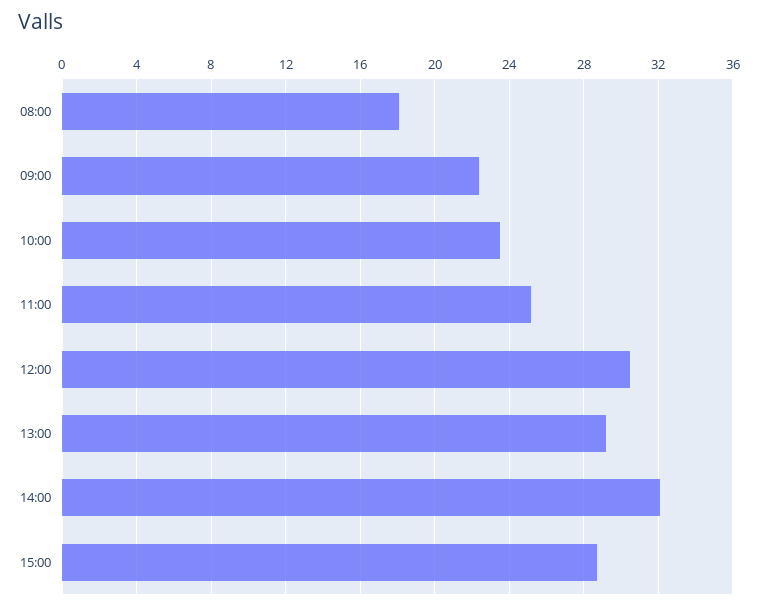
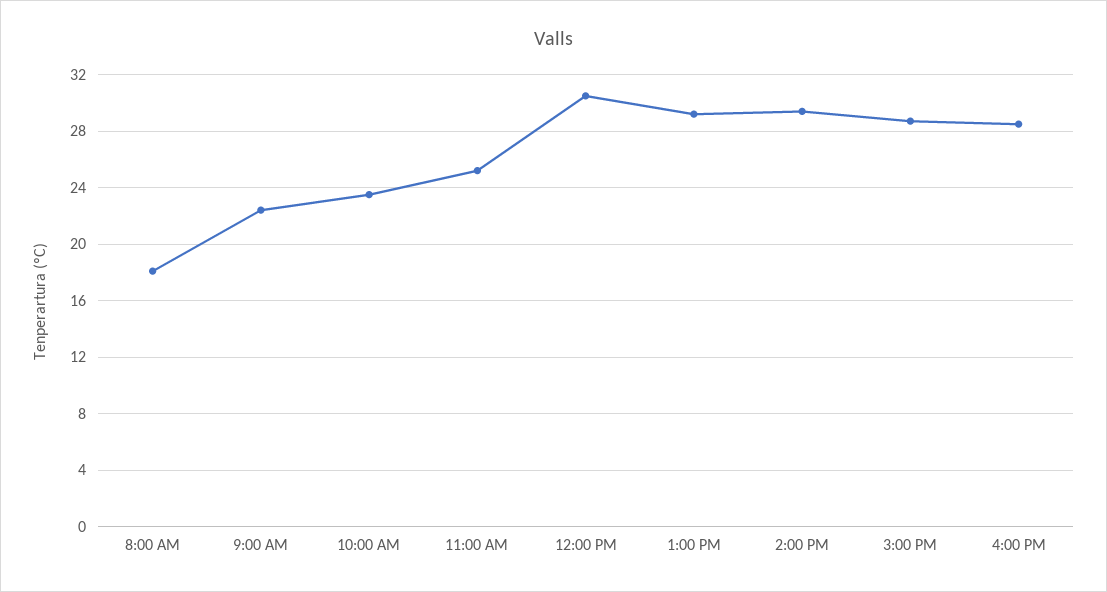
14:00: 32 -> 29.5
4:00 PM: none -> 28.5

